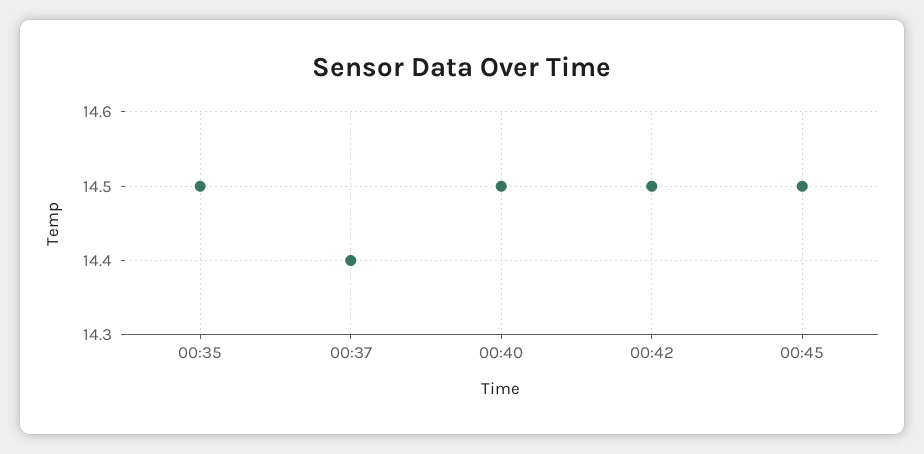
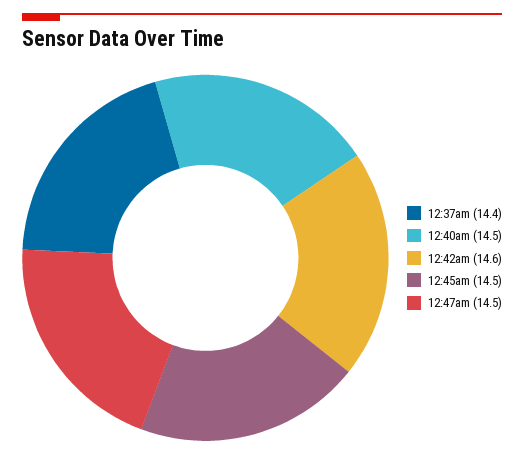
00:35: 14.5 -> none
00:42: 14.5 -> 14.6
12:47am: none -> 14.5

